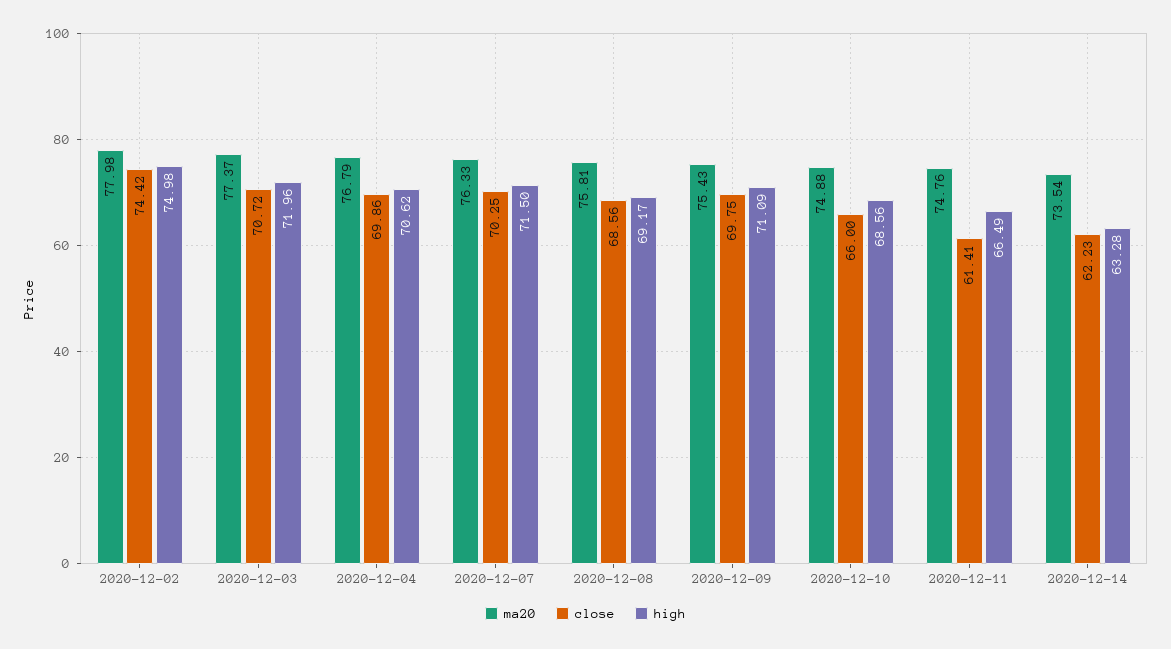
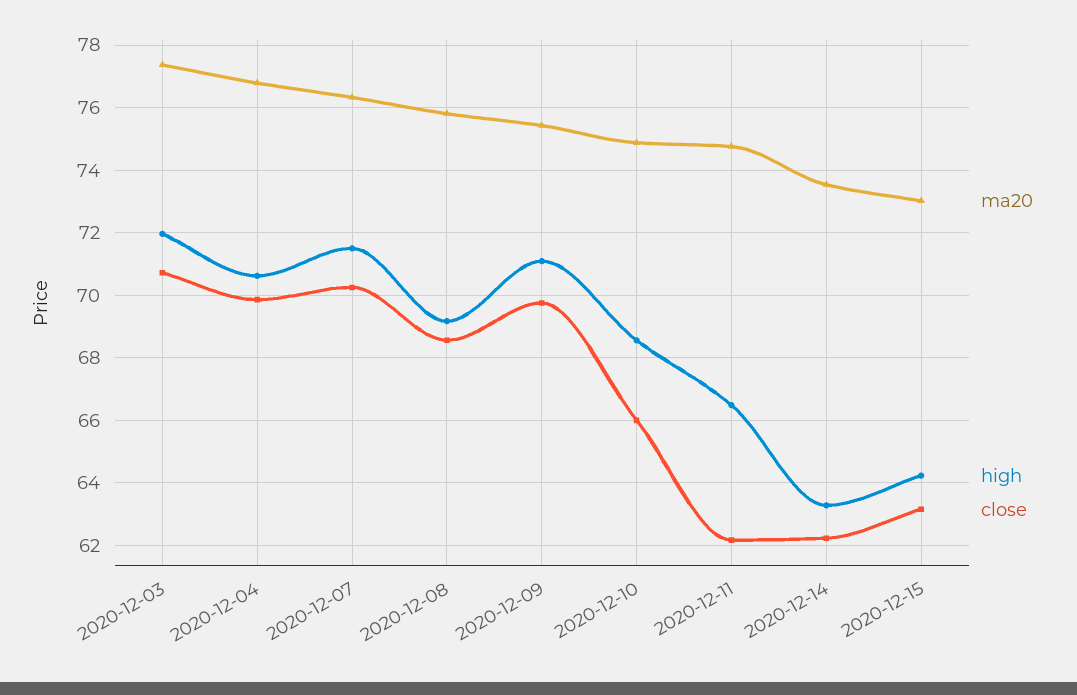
ma20, 2020-12-02: 77.98 -> none
close, 2020-12-02: 74.42 -> none
high, 2020-12-02: 74.98 -> none
close, 2020-12-11: 61.41 -> 62.2
ma20, 2020-12-15: none -> 73
high, 2020-12-15: none -> 64.2
close, 2020-12-15: none -> 63.2

